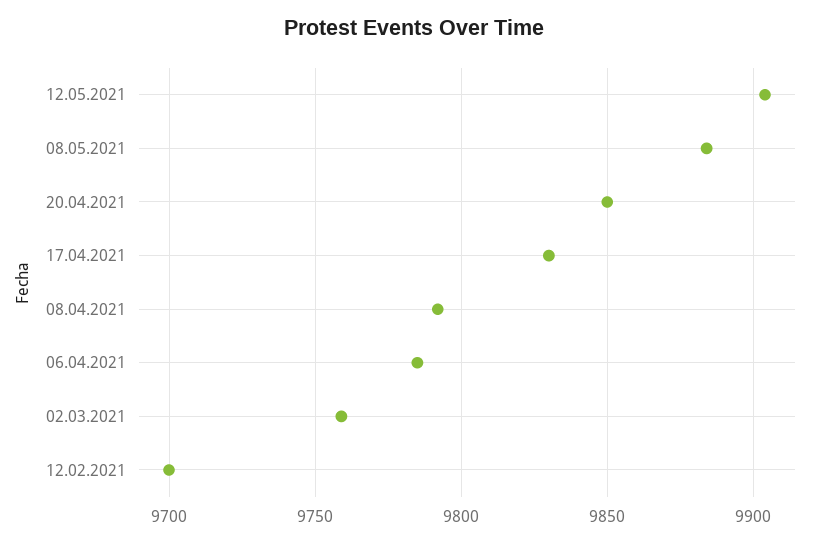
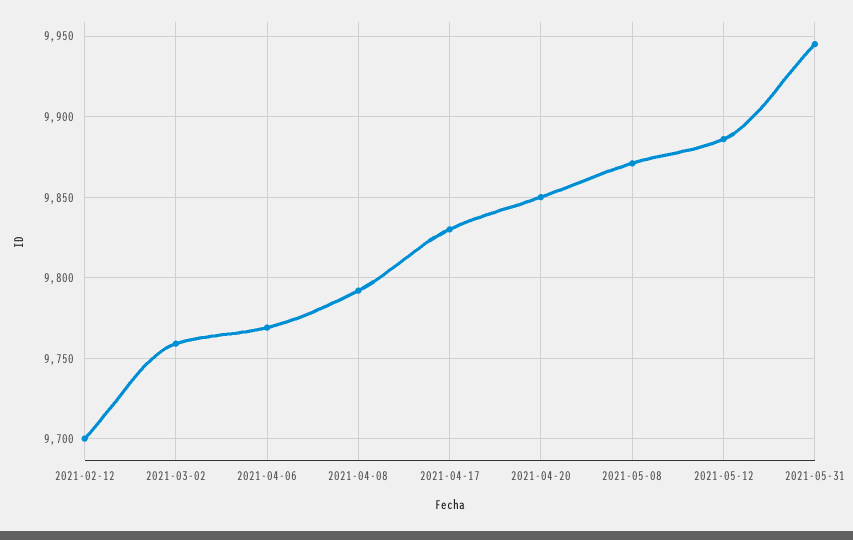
12.05.2021: 9905 -> 9885
08.05.2021: 9885 -> 9870
06.04.2021: 9785 -> 9770
2021-05-31: none -> 9945

